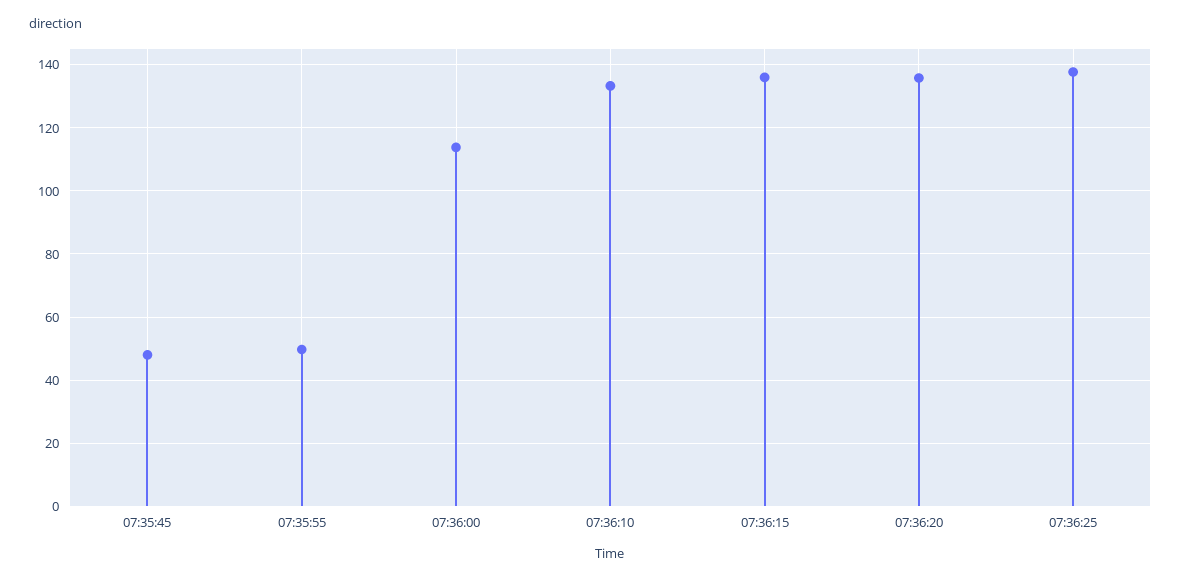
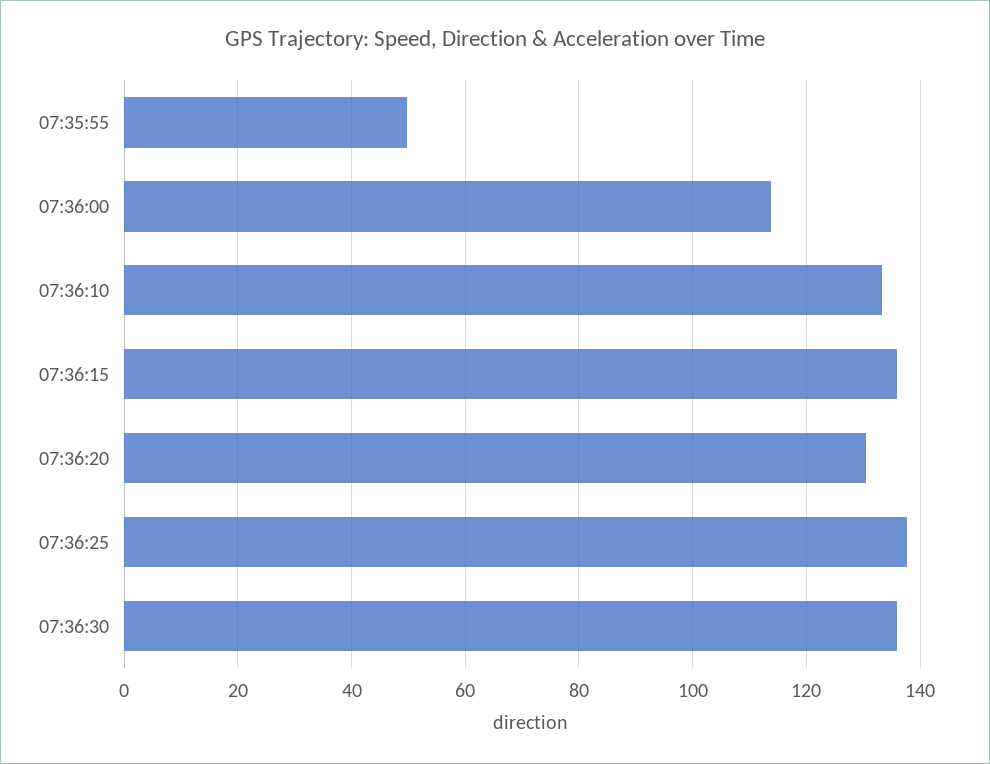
07:35:45: 48 -> none
07:36:20: 136 -> 130
07:36:30: none -> 136

